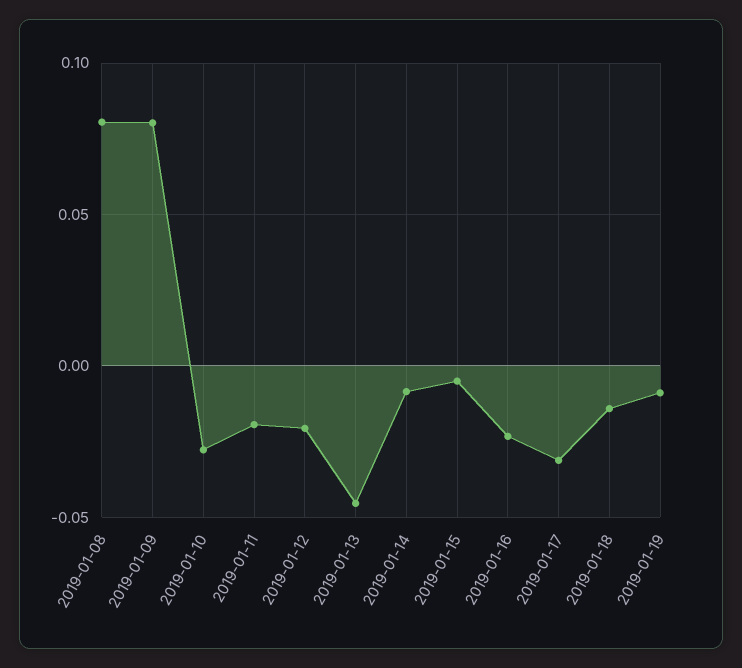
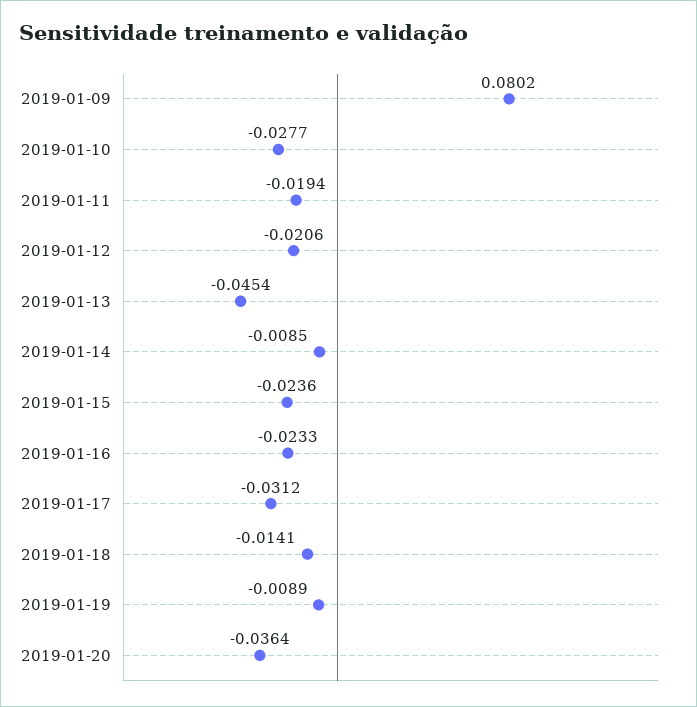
2019-01-08: 0.08 -> none
2019-01-15: -0.005 -> -0.0236
2019-01-20: none -> -0.0364

